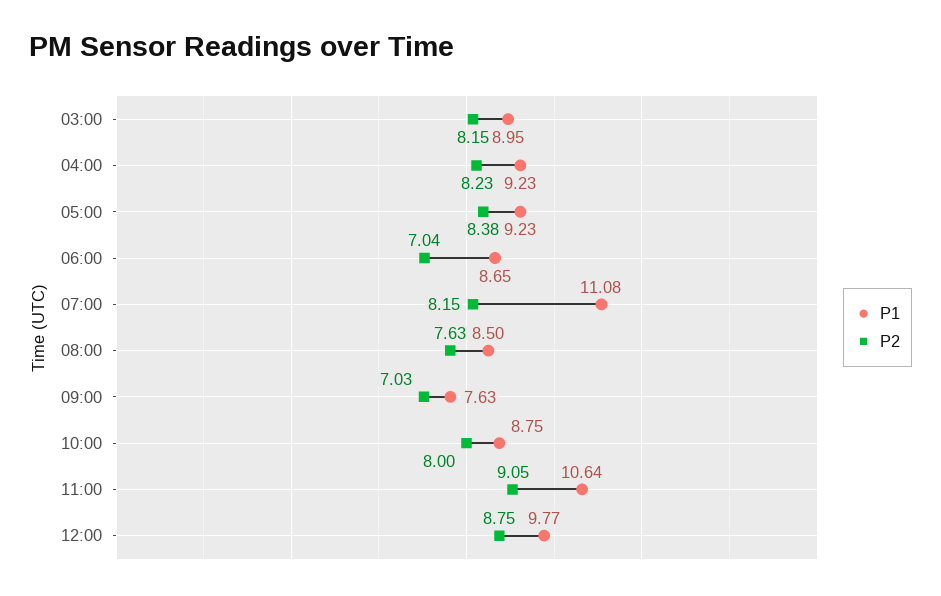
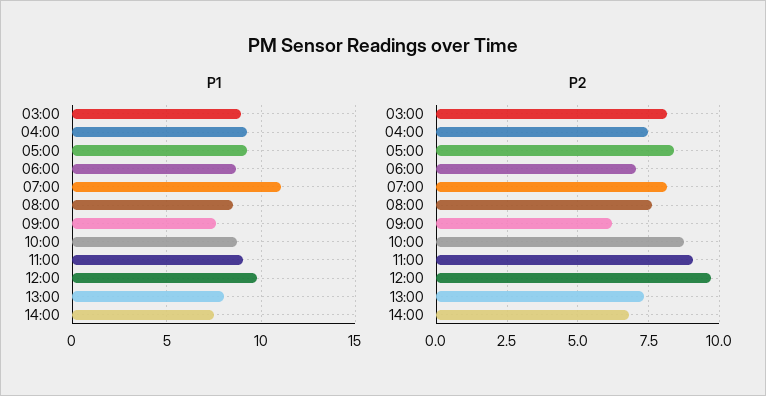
P2, 04:00: 8.23 -> 7.5
P2, 09:00: 7.03 -> 6.25
P2, 10:00: 8 -> 8.75
P1, 11:00: 10.64 -> 9
P2, 12:00: 8.75 -> 9.75
P1, 13:00: none -> 8
P1, 14:00: none -> 7.5
P2, 13:00: none -> 7.25
P2, 14:00: none -> 6.75

